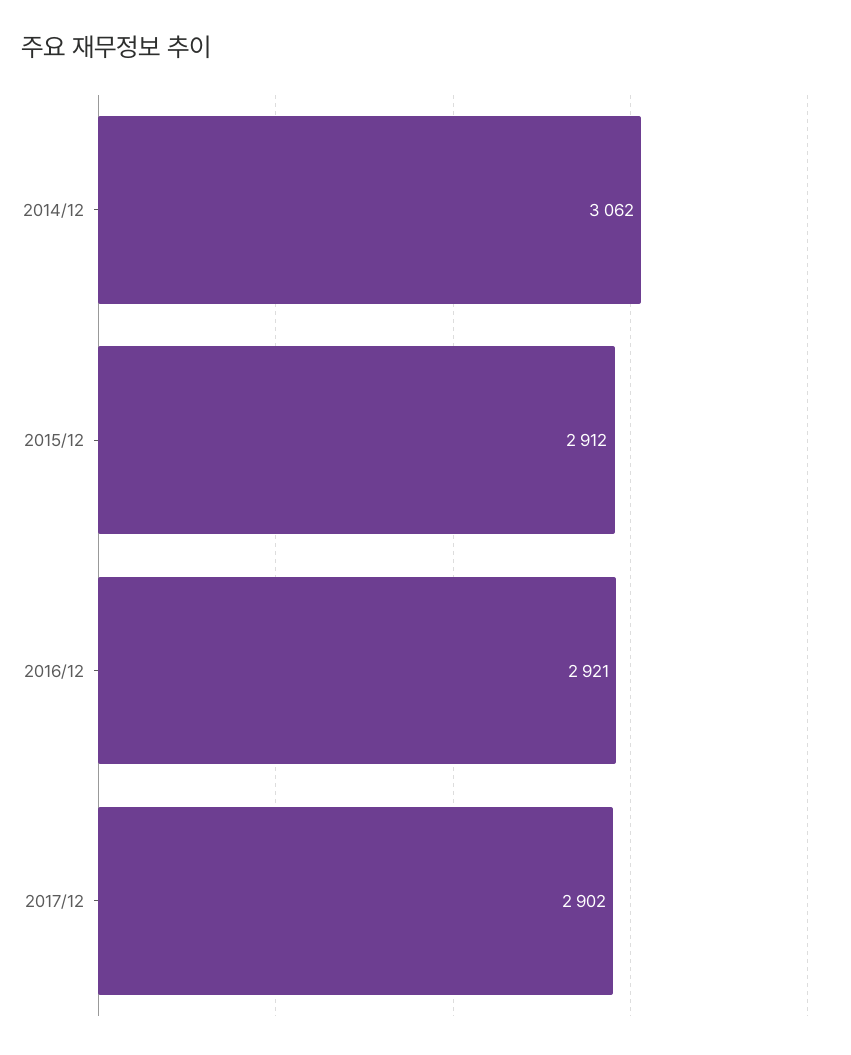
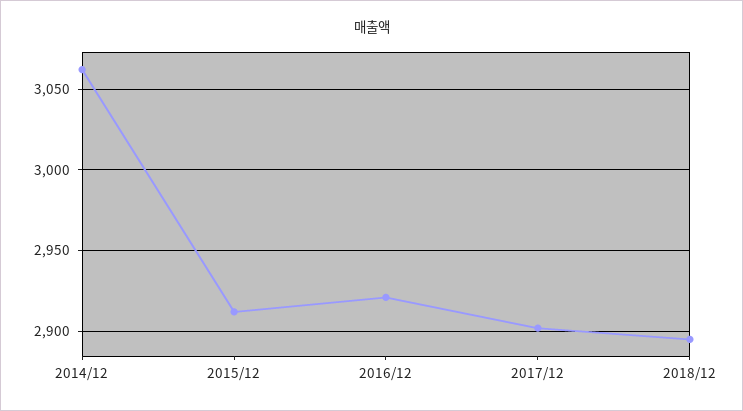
2018/12: none -> 2895

